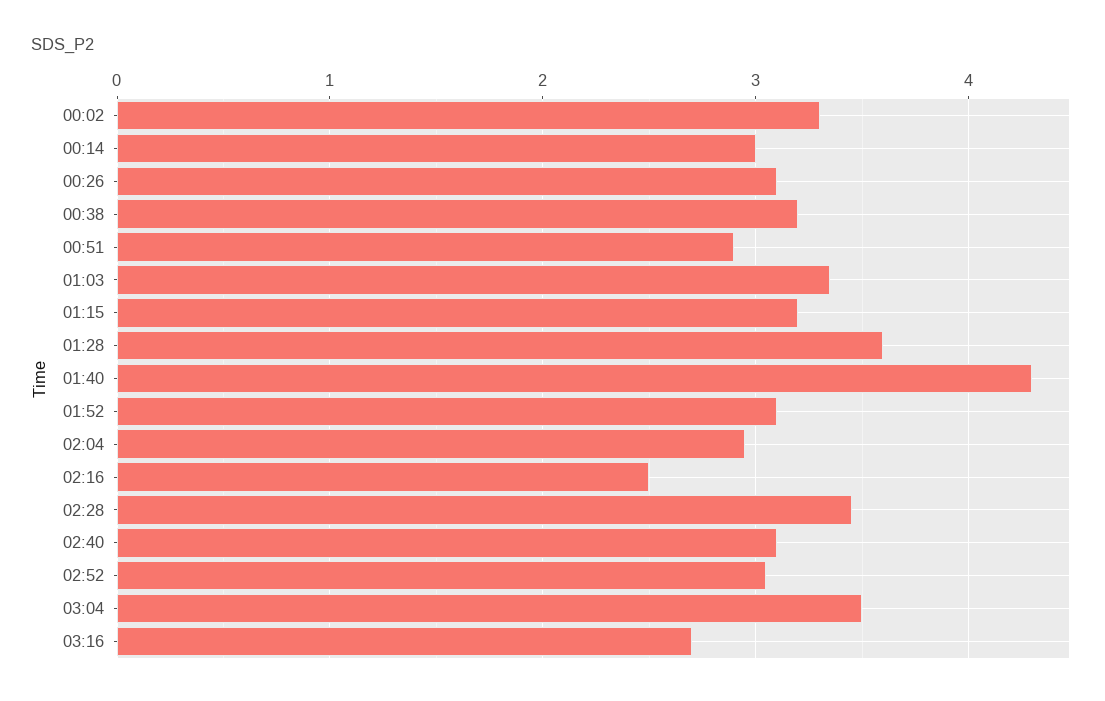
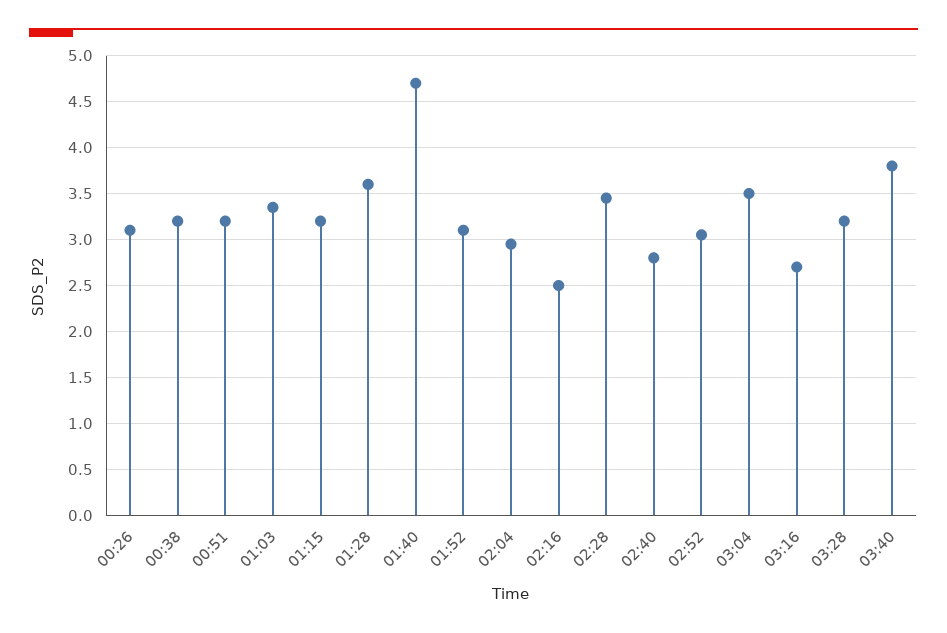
00:02: 3.3 -> none
00:14: 3 -> none
00:51: 2.9 -> 3.2
01:40: 4.3 -> 4.7
02:40: 3.1 -> 2.8
03:28: none -> 3.2
03:40: none -> 3.8

